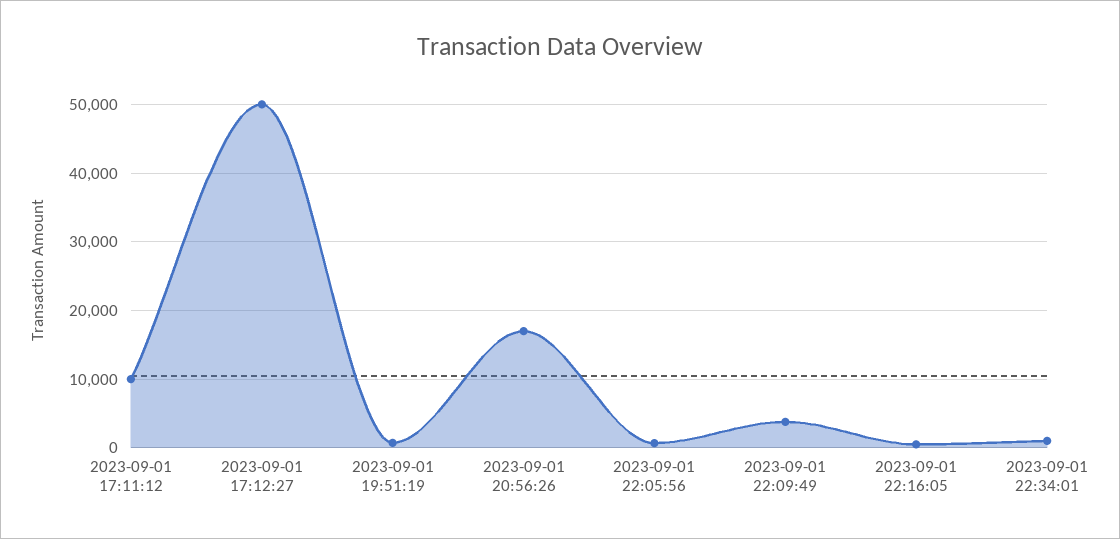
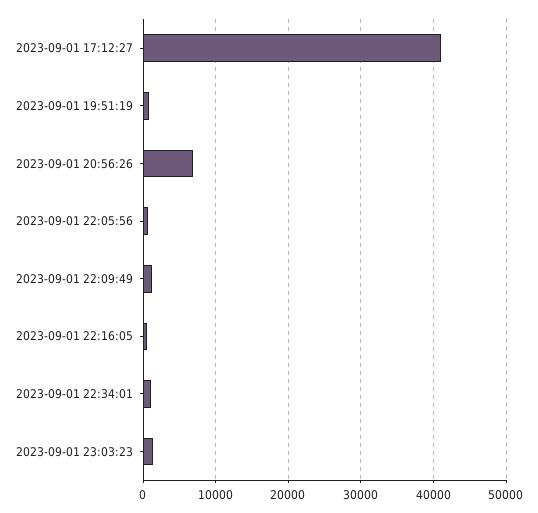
2023-09-01 17:11:12: 10000 -> none
2023-09-01 17:12:27: 50000 -> 41000
2023-09-01 20:56:26: 17000 -> 7000
2023-09-01 22:09:49: 4000 -> 1000
2023-09-01 23:03:23: none -> 1000

